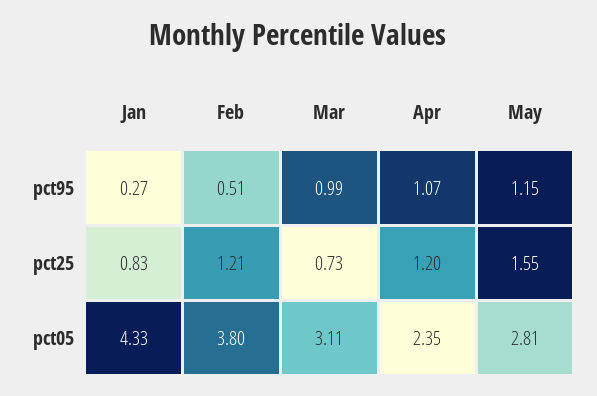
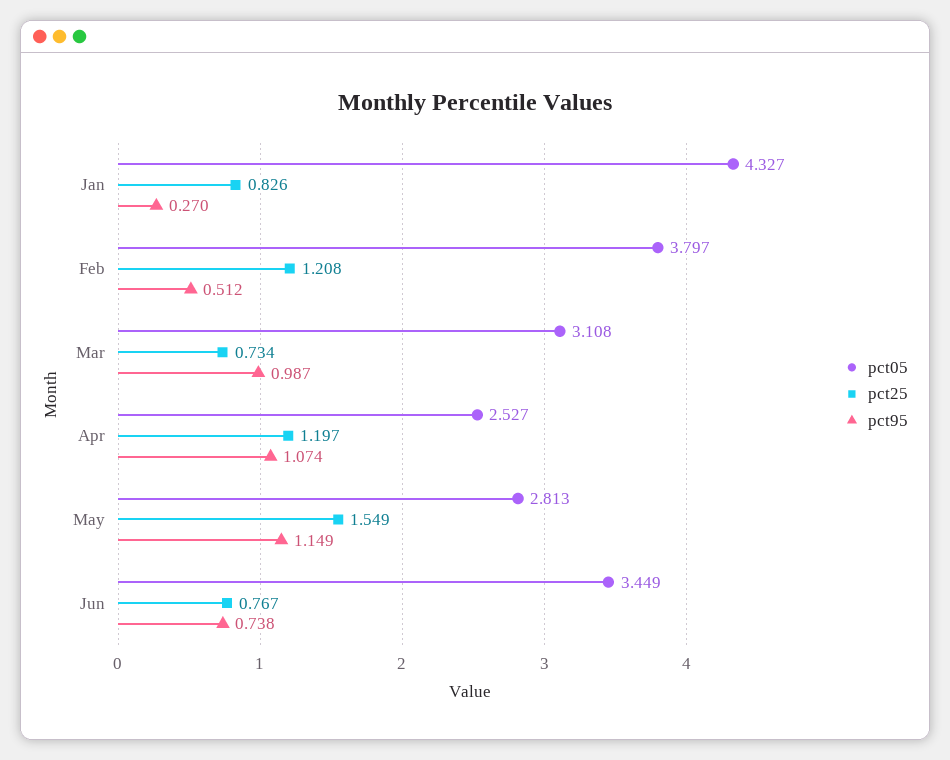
pct05, Apr: 2.35 -> 2.527
pct05, Jun: none -> 3.449
pct25, Jun: none -> 0.767
pct95, Jun: none -> 0.738

